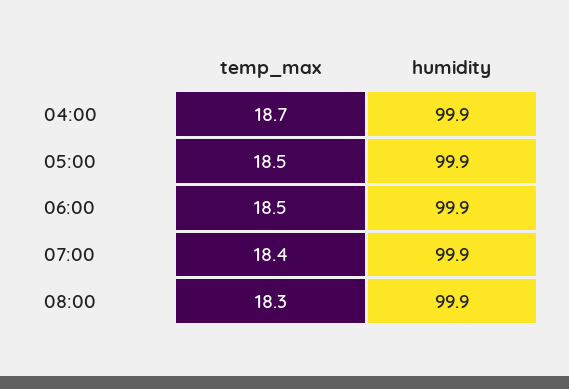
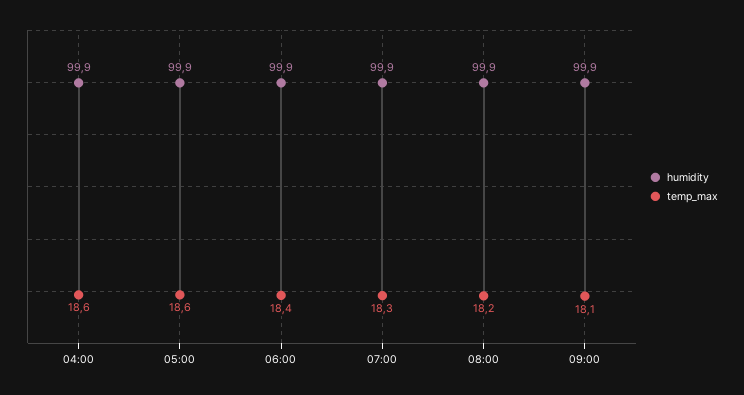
temp_max, 04:00: 18.7 -> 18.6
temp_max, 05:00: 18.5 -> 18.6
temp_max, 06:00: 18.5 -> 18.4
temp_max, 07:00: 18.4 -> 18.3
temp_max, 08:00: 18.3 -> 18.2
humidity, 09:00: none -> 99.9
temp_max, 09:00: none -> 18.1

